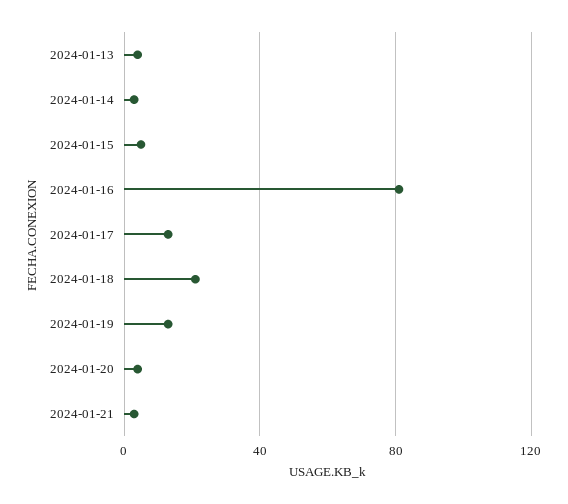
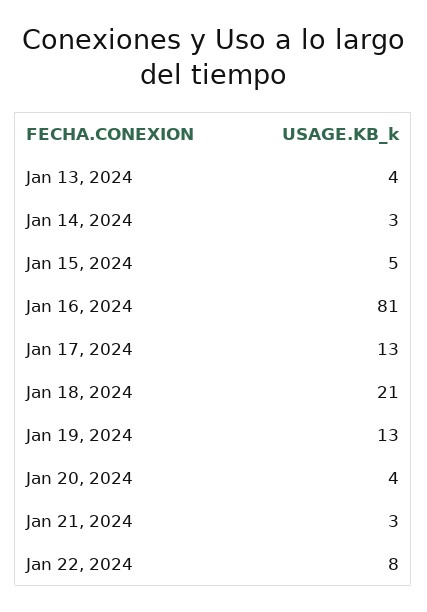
Jan 22, 2024: none -> 8

